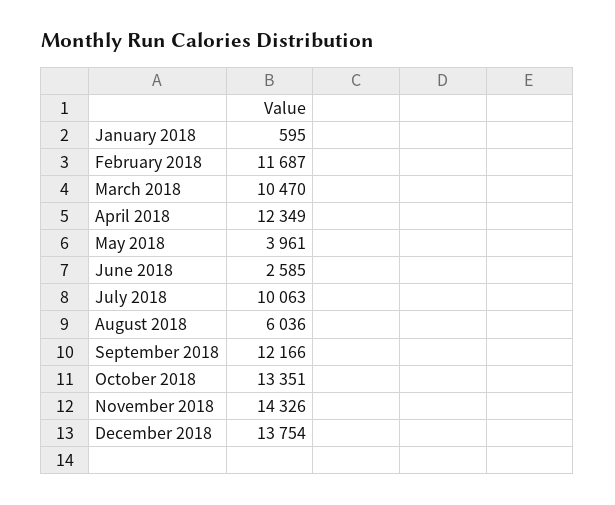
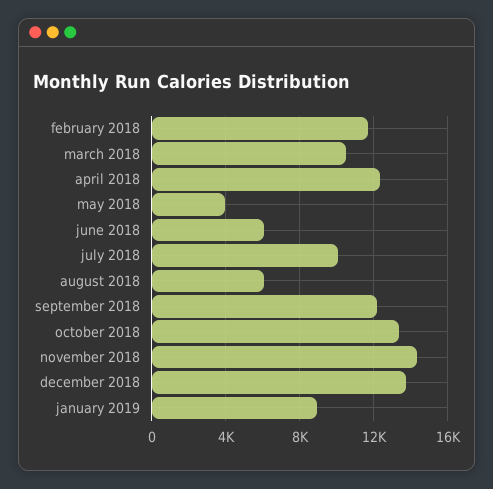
January 2018: 595 -> none
June 2018: 2585 -> 6000
january 2019: none -> 9000

